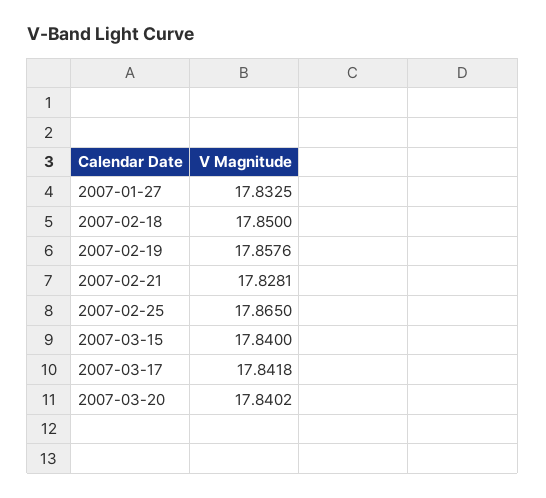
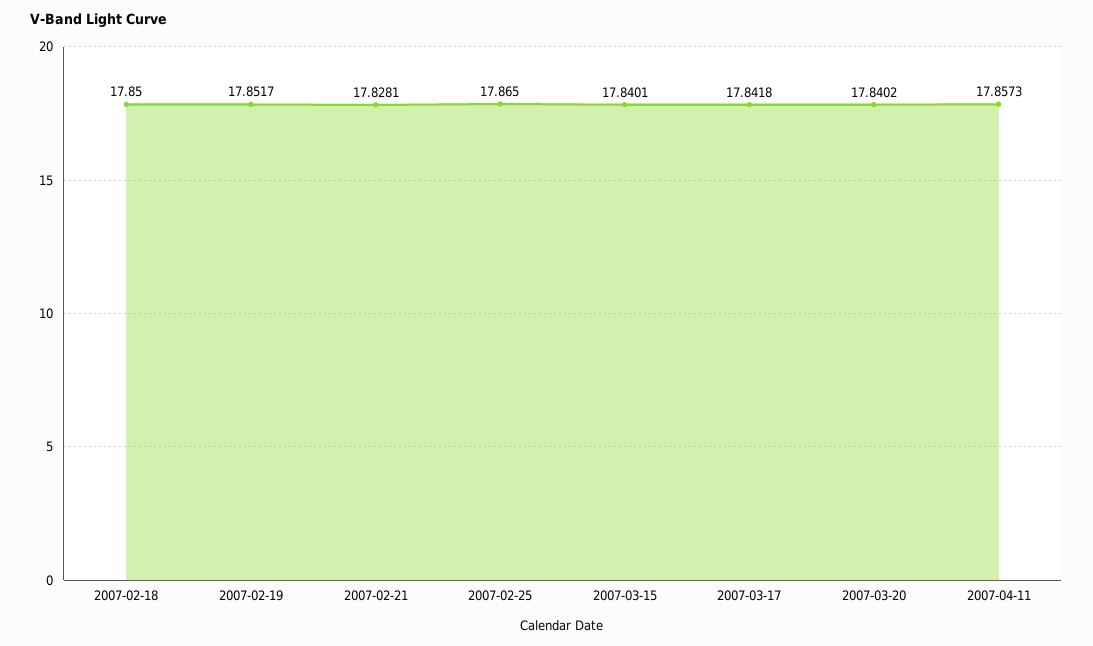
2007-01-27: 17.8325 -> none
2007-02-19: 17.8576 -> 17.8517
2007-03-15: 17.84 -> 17.8401
2007-04-11: none -> 17.8573

